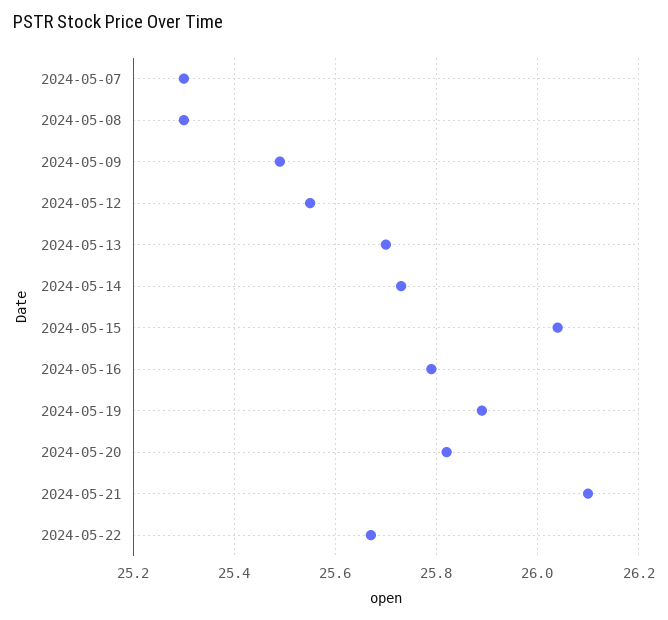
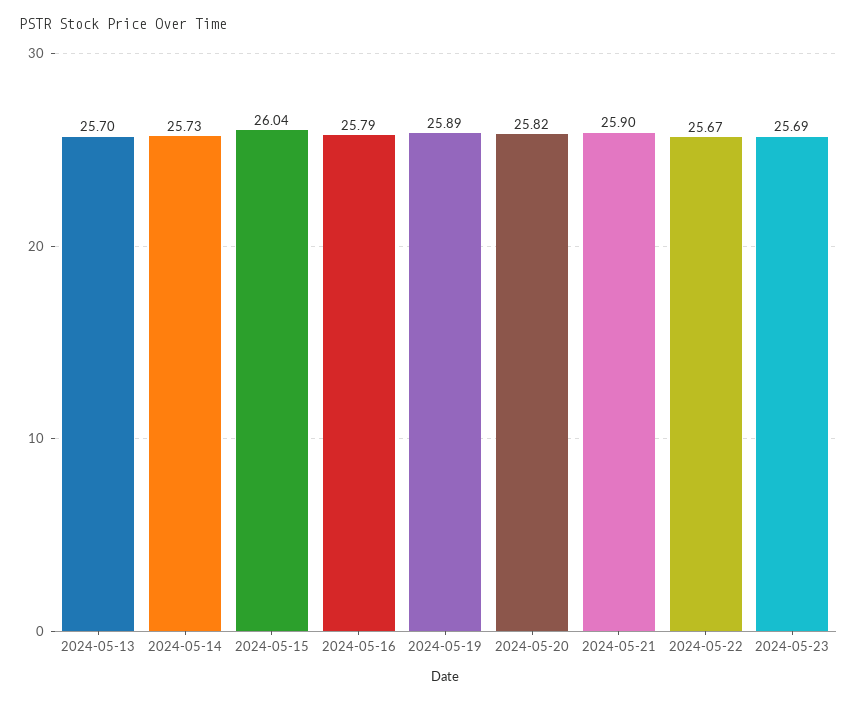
2024-05-07: 25.3 -> none
2024-05-08: 25.3 -> none
2024-05-09: 25.5 -> none
2024-05-12: 25.55 -> none
2024-05-21: 26.1 -> 25.9
2024-05-23: none -> 25.69

